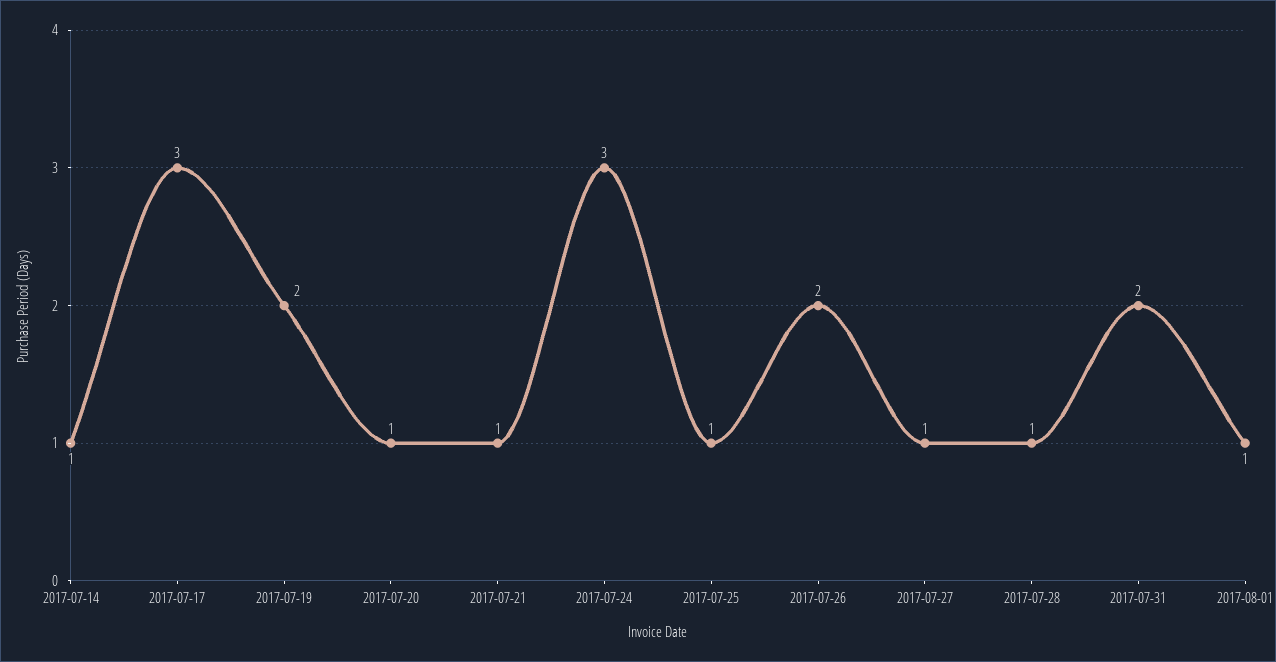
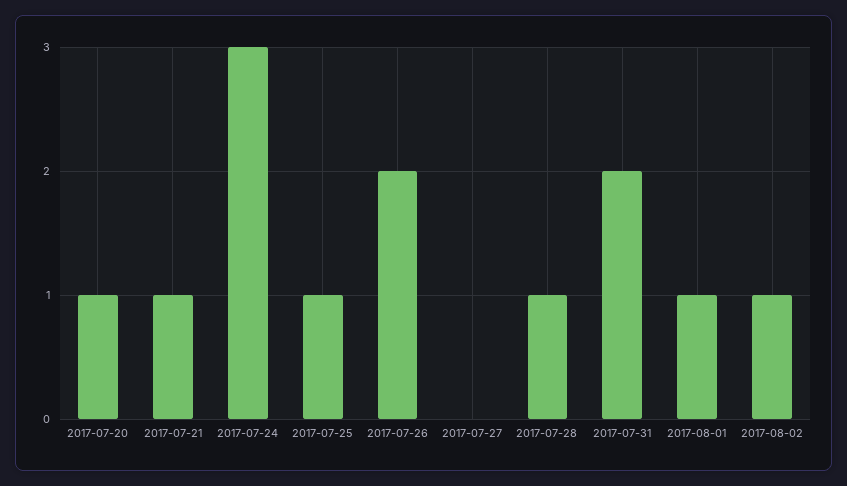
2017-07-14: 1 -> none
2017-07-17: 3 -> none
2017-07-19: 2 -> none
2017-07-27: 1 -> 0
2017-08-02: none -> 1

